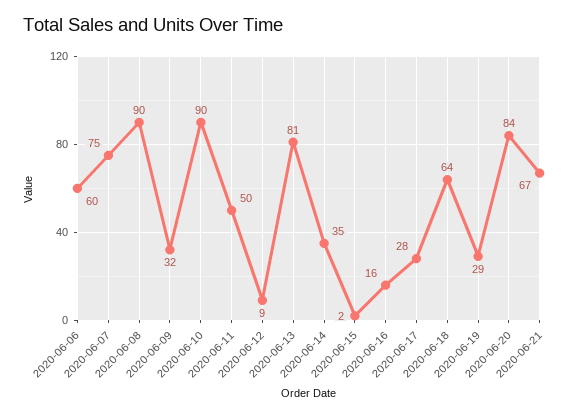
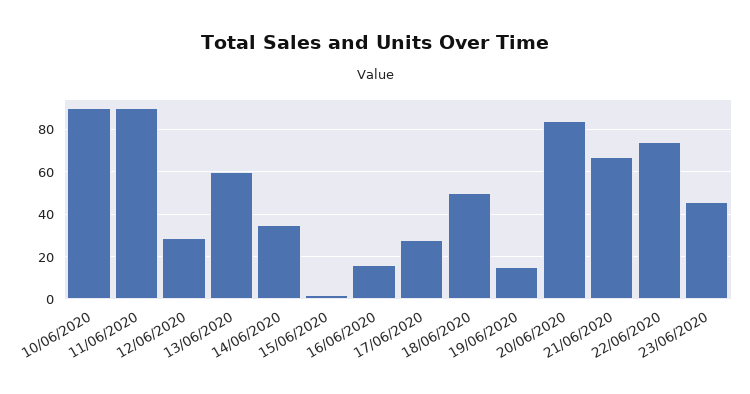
2020-06-06: 60 -> none
2020-06-07: 75 -> none
2020-06-08: 90 -> none
2020-06-09: 32 -> none
2020-06-11: 50 -> 90
2020-06-12: 9 -> 30
2020-06-13: 81 -> 60
2020-06-18: 64 -> 50
2020-06-19: 29 -> 15
22/06/2020: none -> 75
23/06/2020: none -> 45

